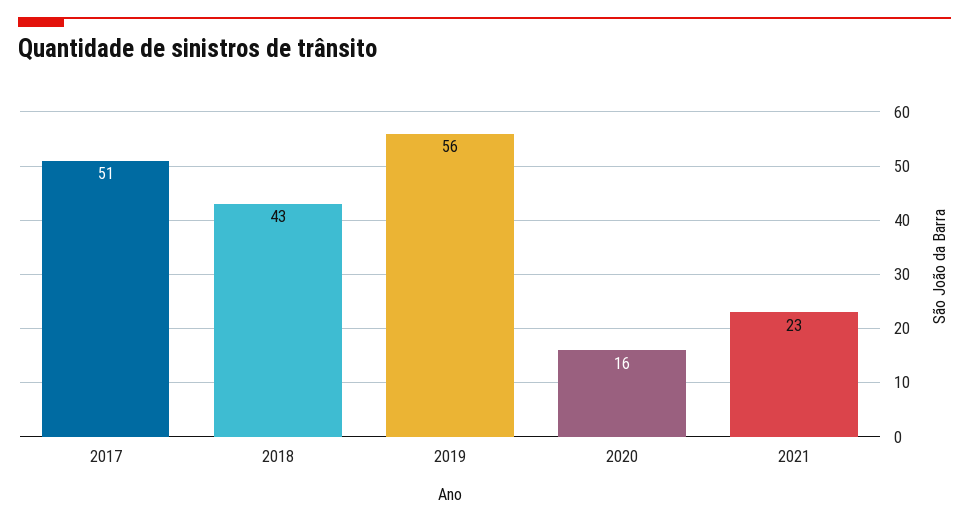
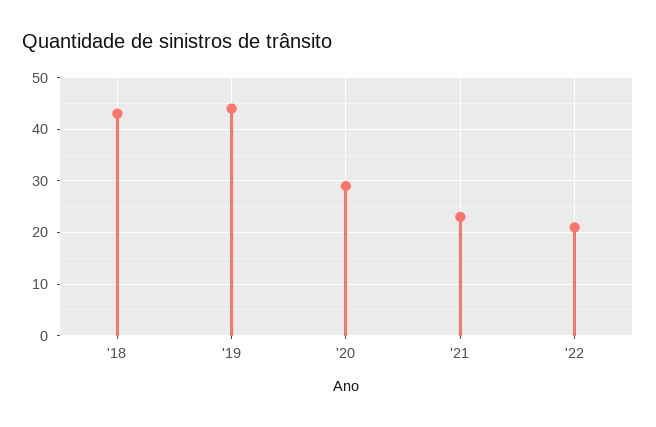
2017: 51 -> none
2019: 56 -> 45
2020: 16 -> 30
'22: none -> 20

